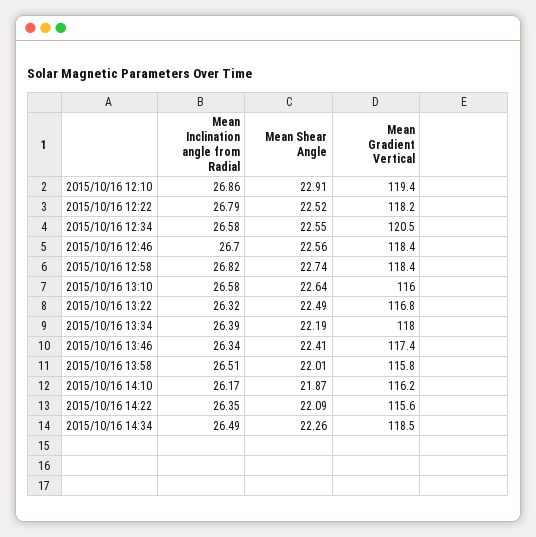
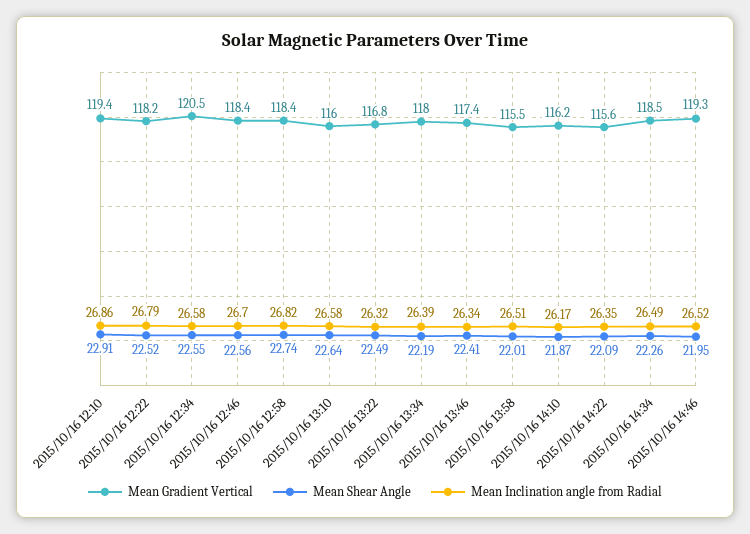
Mean Gradient Vertical, 2015/10/16 13:58: 115.8 -> 115.5
Mean Gradient Vertical, 2015/10/16 14:46: none -> 119.3
Mean Shear Angle, 2015/10/16 14:46: none -> 21.95
Mean Inclination angle from Radial, 2015/10/16 14:46: none -> 26.52

